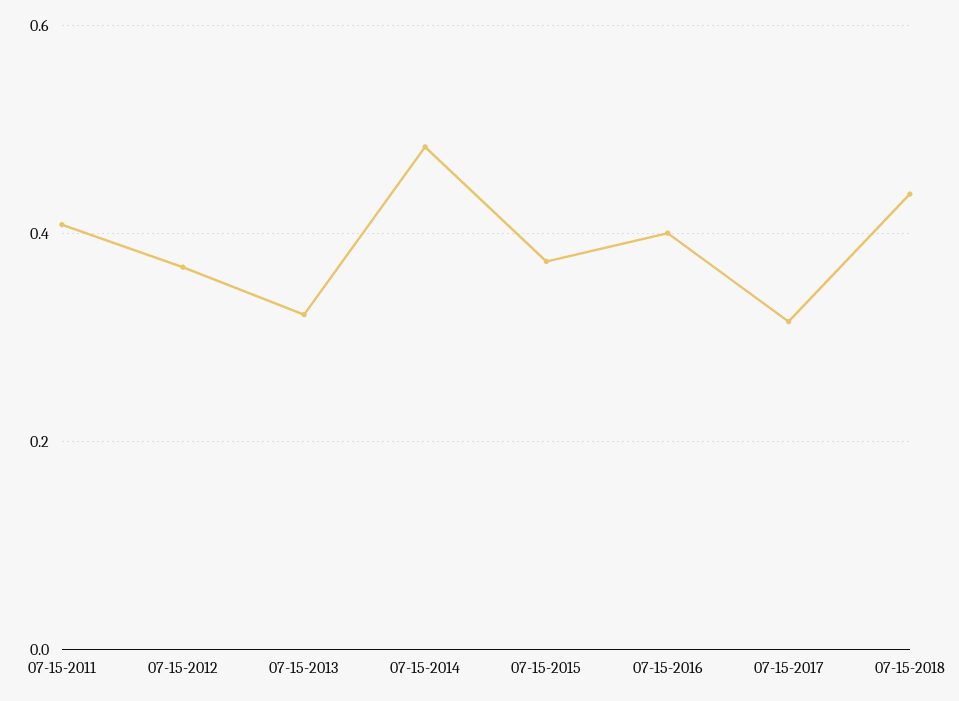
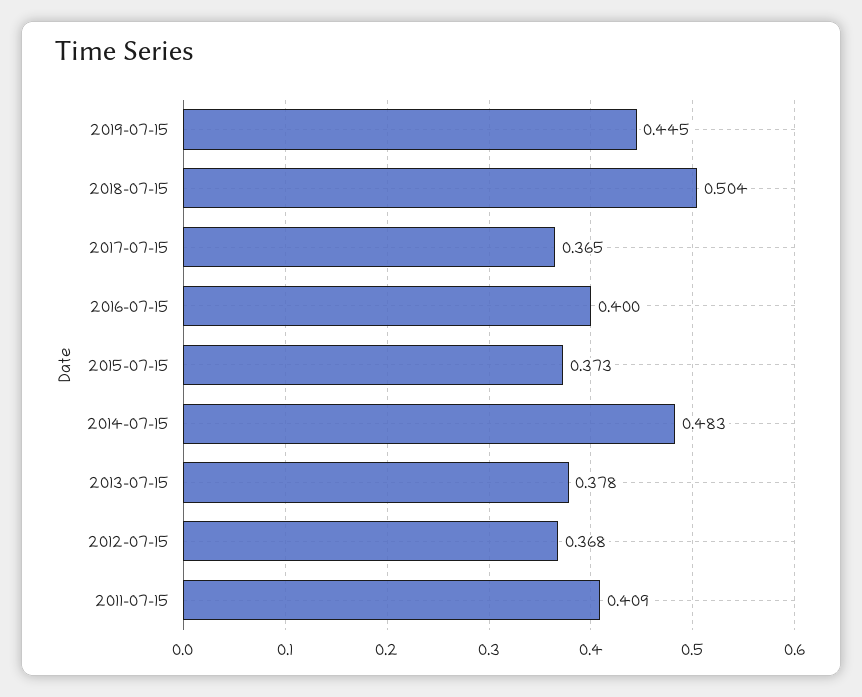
07-15-2013: 0.32 -> 0.378
07-15-2017: 0.32 -> 0.365
07-15-2018: 0.44 -> 0.504
2019-07-15: none -> 0.445

